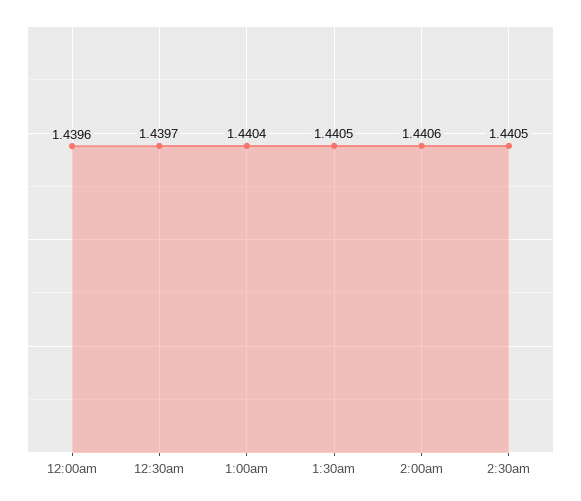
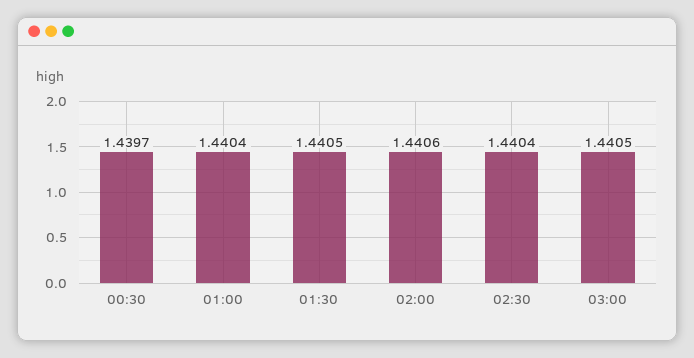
12:00am: 1.4396 -> none
2:30am: 1.4405 -> 1.4404
03:00: none -> 1.4405

